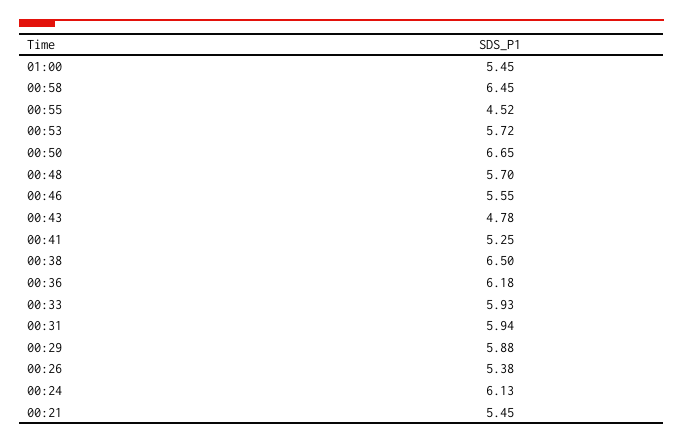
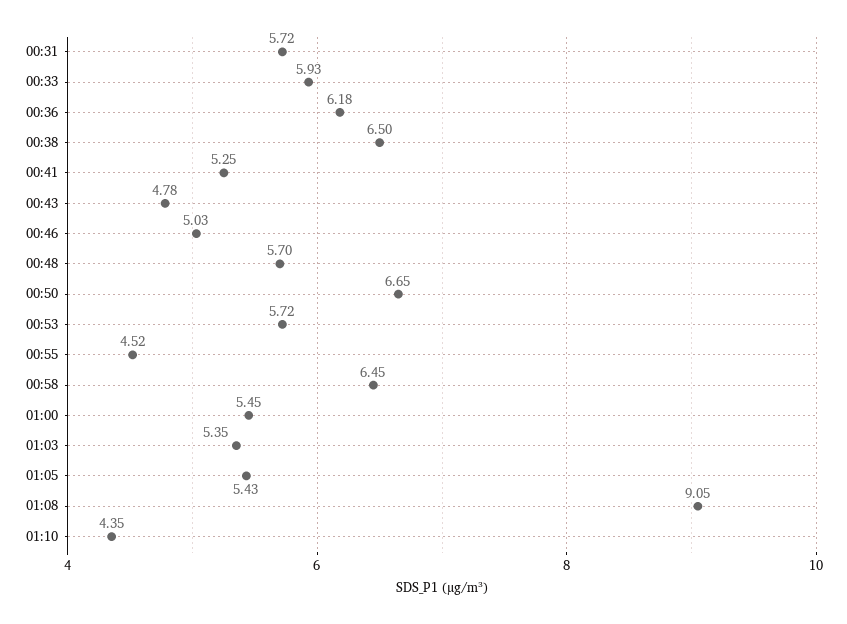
00:46: 5.55 -> 5.03
00:31: 5.94 -> 5.72
00:29: 5.88 -> none
00:26: 5.38 -> none
00:24: 6.13 -> none
00:21: 5.45 -> none
01:03: none -> 5.35
01:05: none -> 5.43
01:08: none -> 9.05
01:10: none -> 4.35

